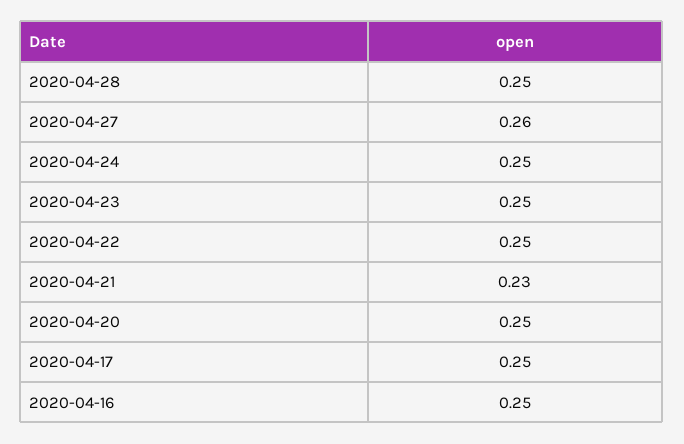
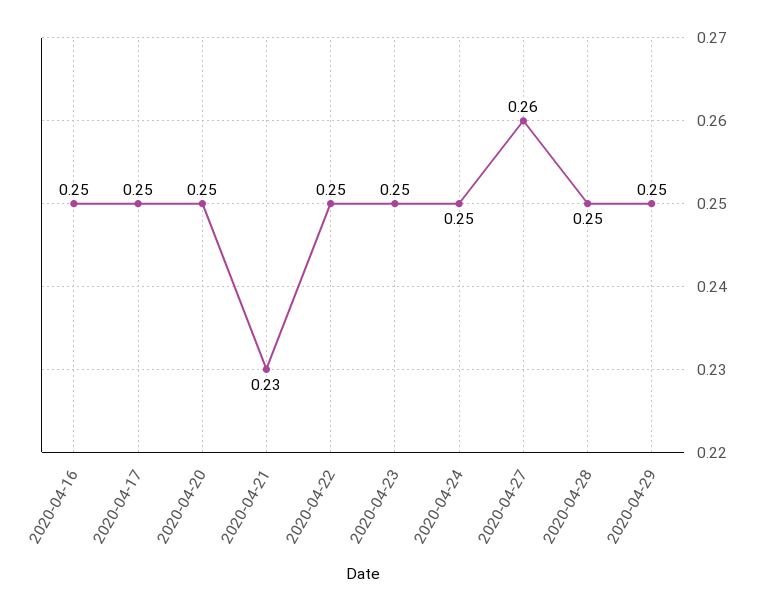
2020-04-29: none -> 0.25

